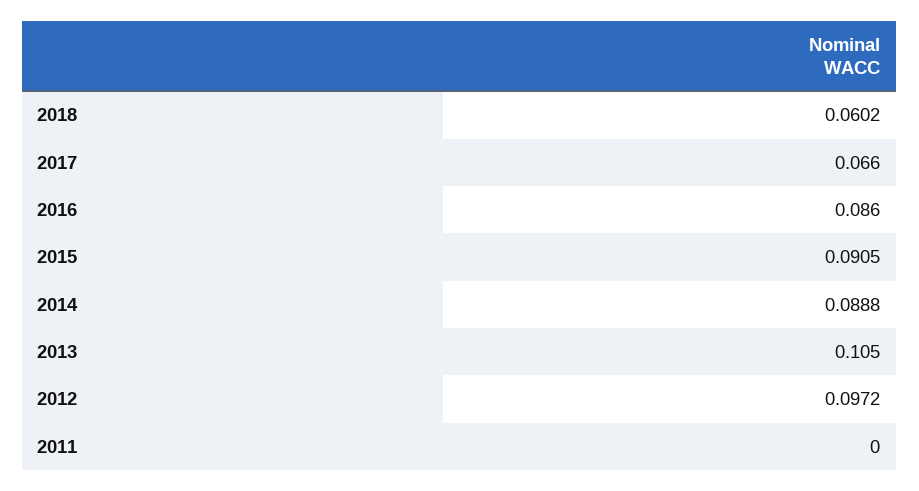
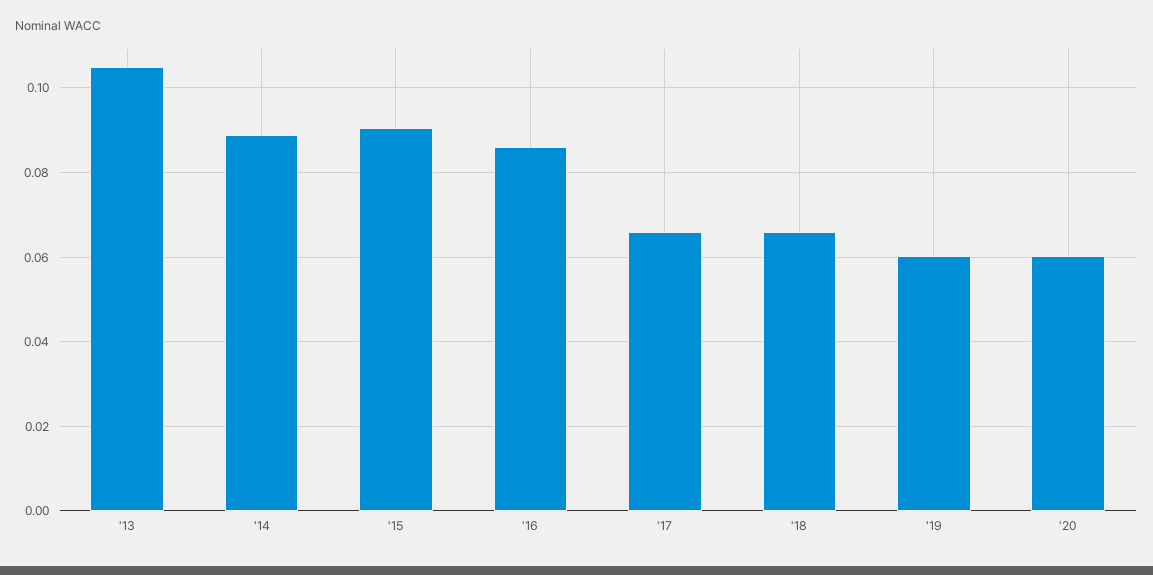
2018: 0.0602 -> 0.066
2012: 0.0972 -> none
2011: 0 -> none
'19: none -> 0.06
'20: none -> 0.06

